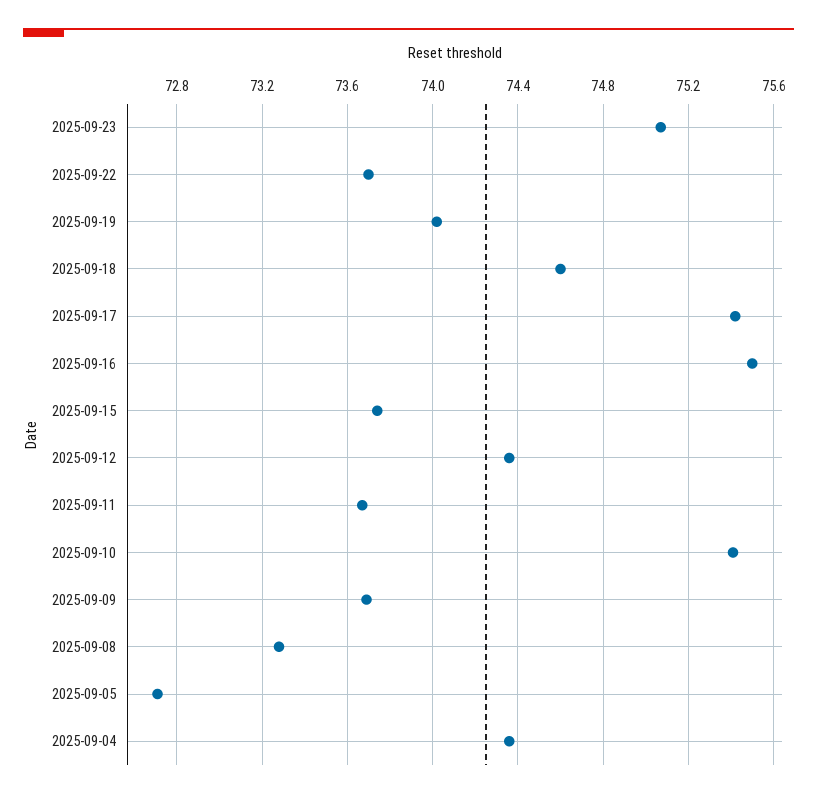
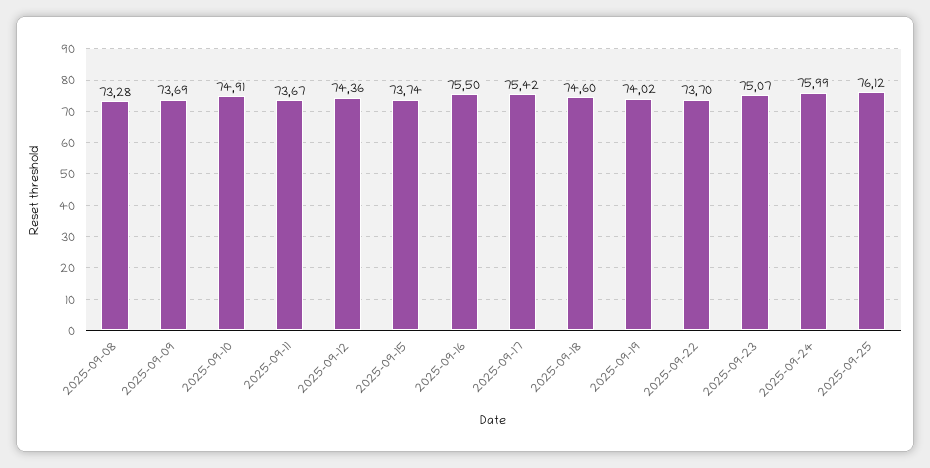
2025-09-10: 75.4 -> 74.91
2025-09-05: 72.7 -> none
2025-09-04: 74.35 -> none
2025-09-24: none -> 75.99
2025-09-25: none -> 76.12

